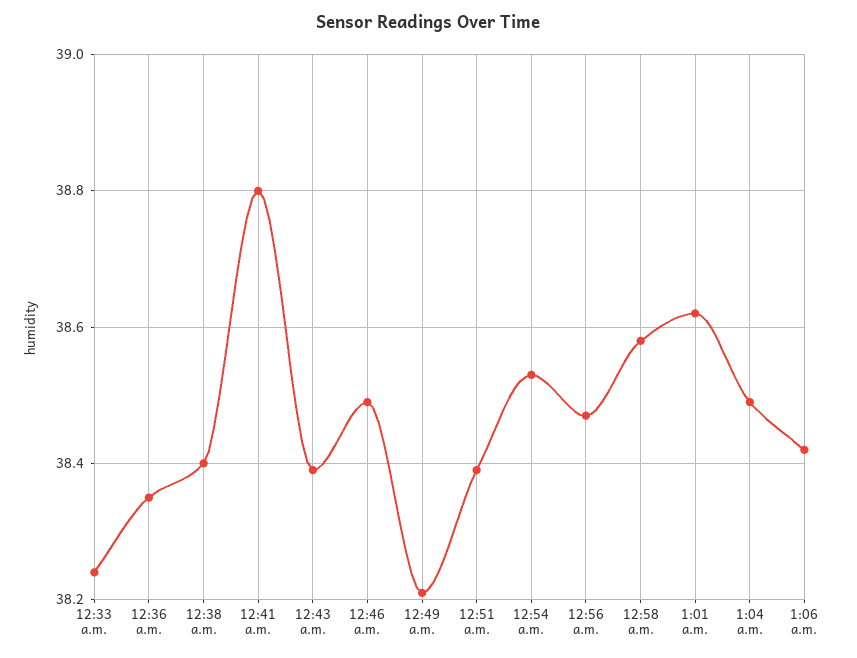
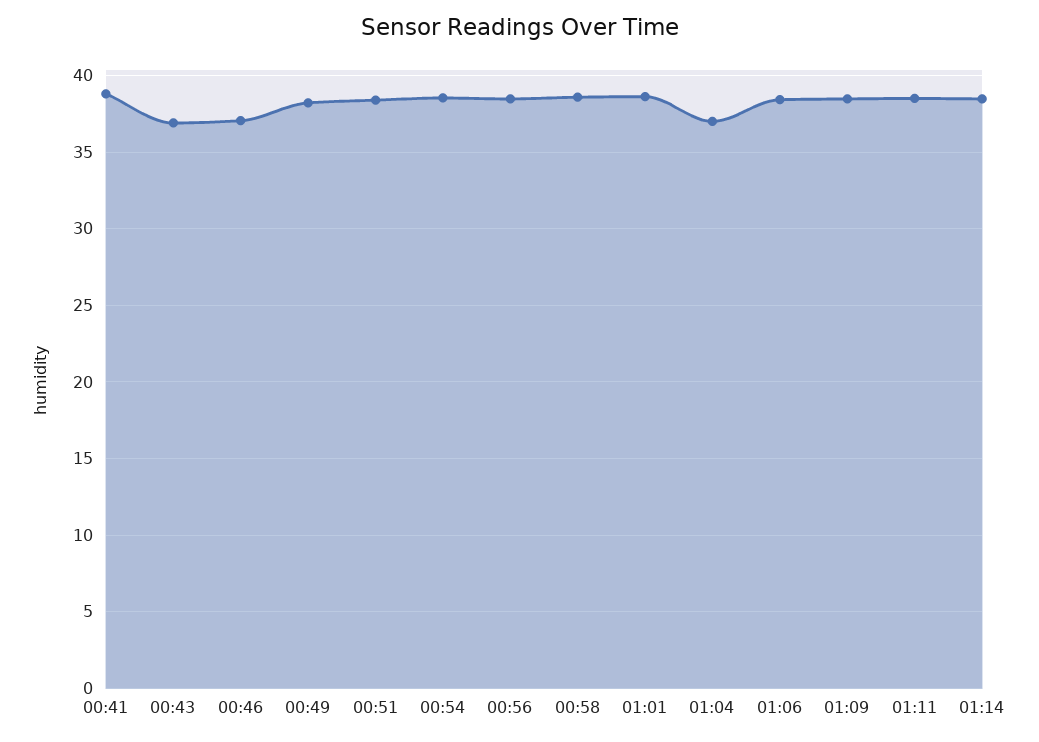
12:33 a.m.: 38.25 -> none
12:36 a.m.: 38.35 -> none
12:38 a.m.: 38.4 -> none
12:43 a.m.: 38.4 -> 37
12:46 a.m.: 38.5 -> 37
1:04 a.m.: 38.5 -> 37
01:09: none -> 38.5
01:11: none -> 38.5
01:14: none -> 38.5

